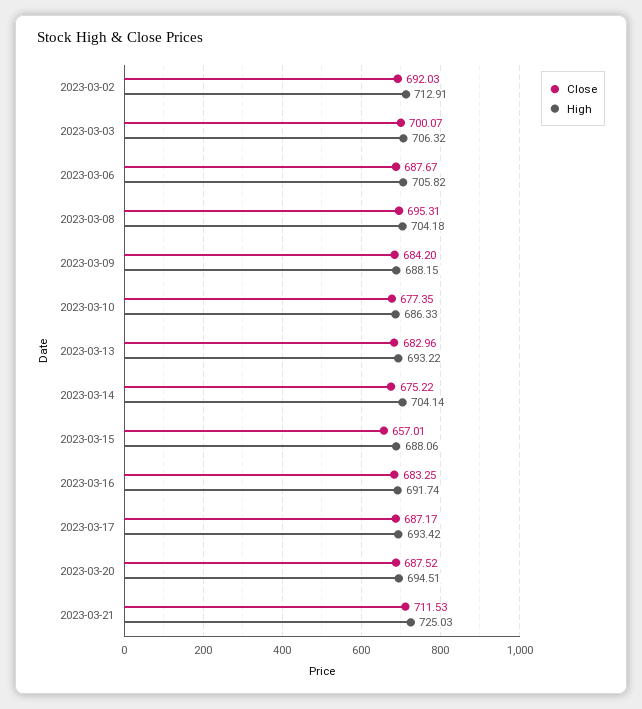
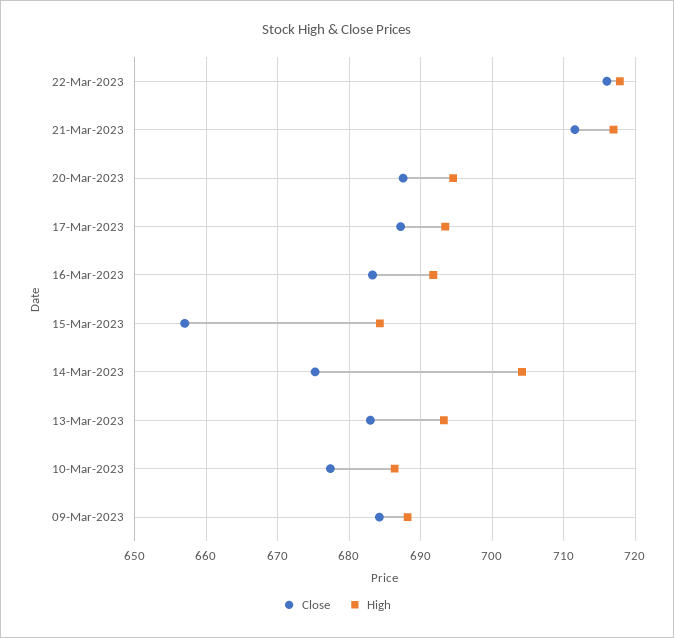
Close, 2023-03-02: 692.03 -> none
High, 2023-03-02: 712.91 -> none
Close, 2023-03-03: 700.07 -> none
High, 2023-03-03: 706.32 -> none
Close, 2023-03-06: 687.67 -> none
High, 2023-03-06: 705.82 -> none
Close, 2023-03-08: 695.31 -> none
High, 2023-03-08: 704.18 -> none
High, 2023-03-15: 688.06 -> 684
High, 2023-03-21: 725.03 -> 717
Close, 22-Mar-2023: none -> 716
High, 22-Mar-2023: none -> 718

